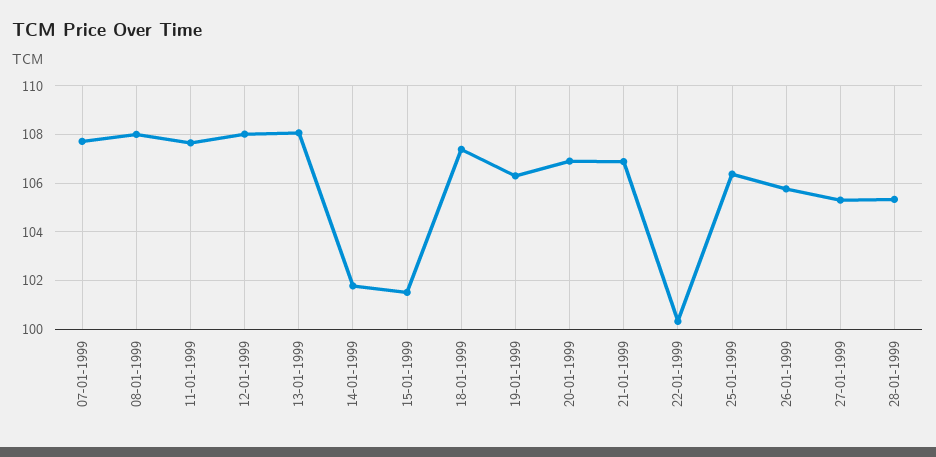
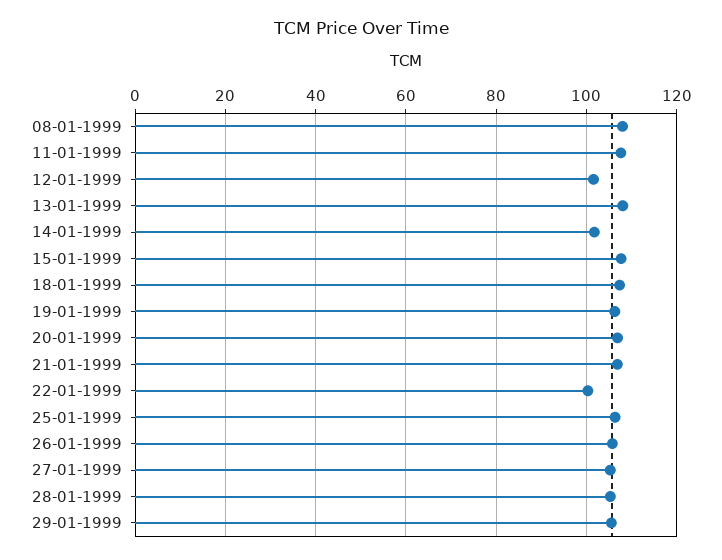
07-01-1999: 107.75 -> none
12-01-1999: 108 -> 102
15-01-1999: 101.5 -> 108
29-01-1999: none -> 106

